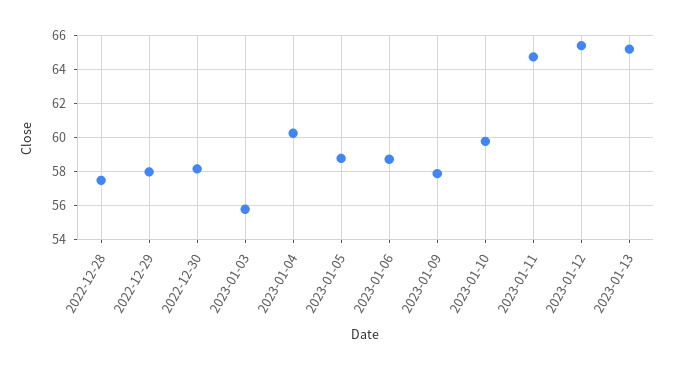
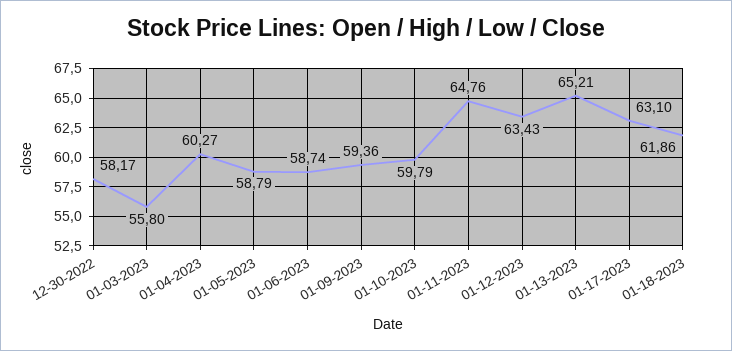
2022-12-28: 57.5 -> none
2022-12-29: 58 -> none
2023-01-09: 58 -> 59.36
2023-01-12: 65.5 -> 63.43
01-17-2023: none -> 63.1
01-18-2023: none -> 61.86

